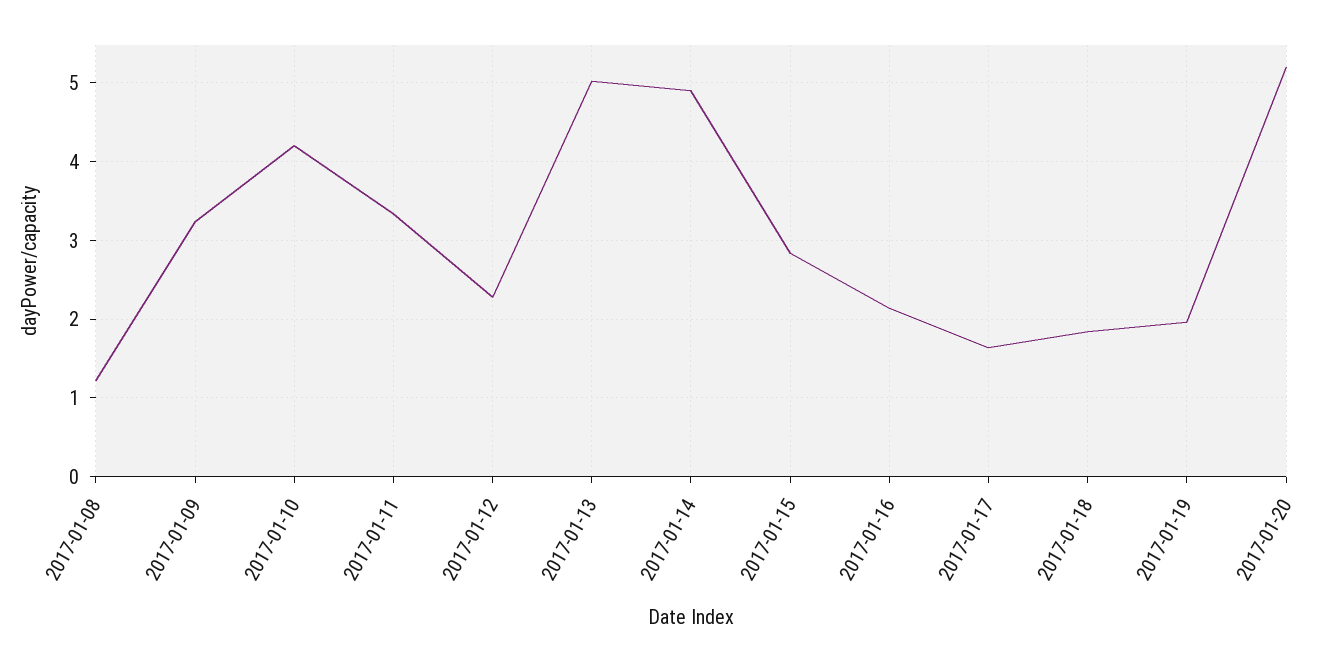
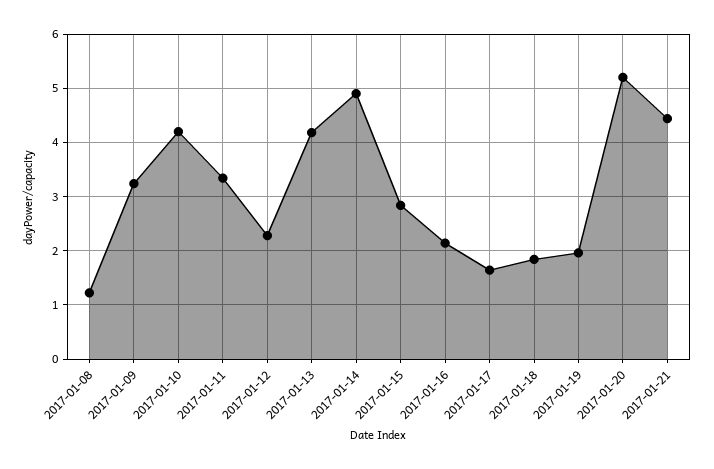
2017-01-13: 5 -> 4.2
2017-01-21: none -> 4.4

